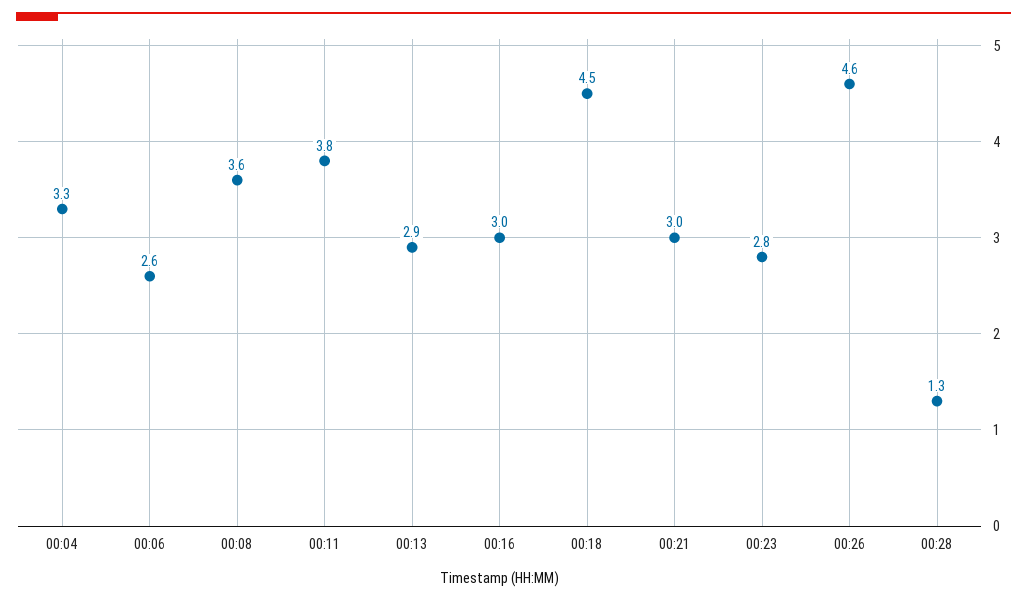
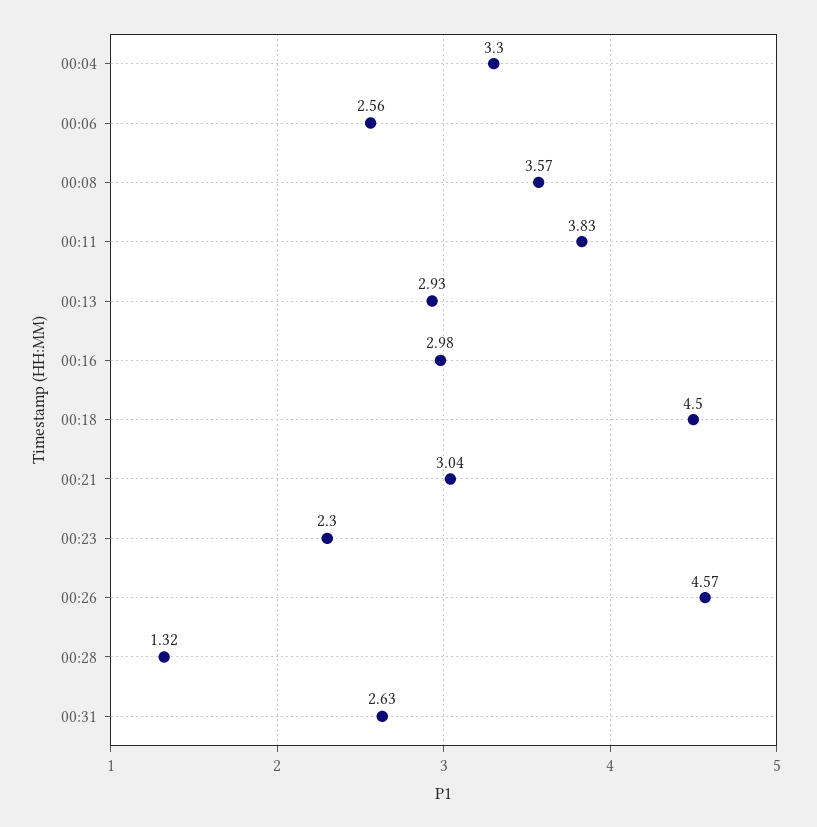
00:23: 2.8 -> 2.3
00:31: none -> 2.63

